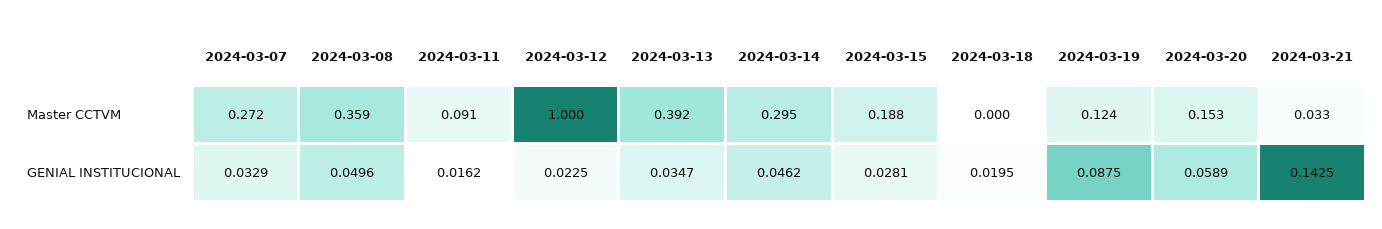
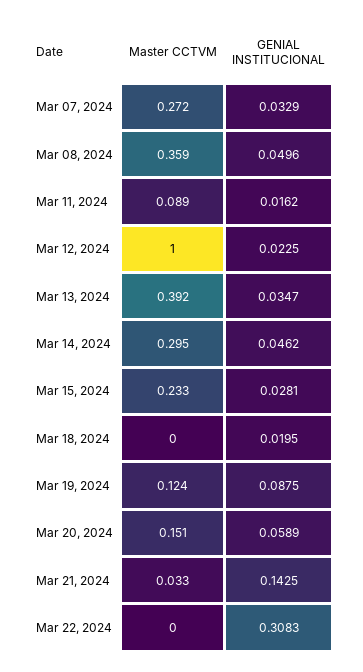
2024-03-11, Master CCTVM: 0.091 -> 0.089
2024-03-15, Master CCTVM: 0.188 -> 0.233
2024-03-20, Master CCTVM: 0.153 -> 0.151
Mar 22, 2024, Master CCTVM: none -> 0
Mar 22, 2024, GENIAL INSTITUCIONAL: none -> 0.3083

